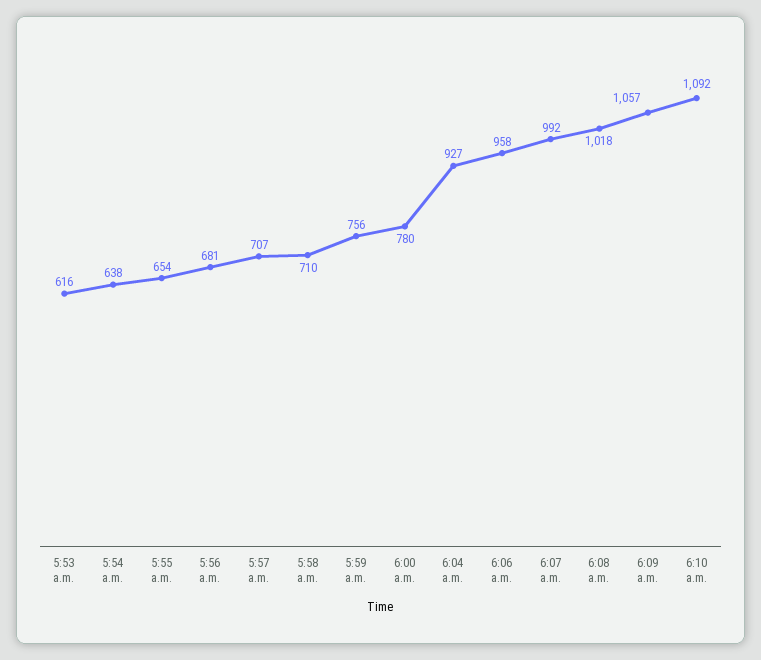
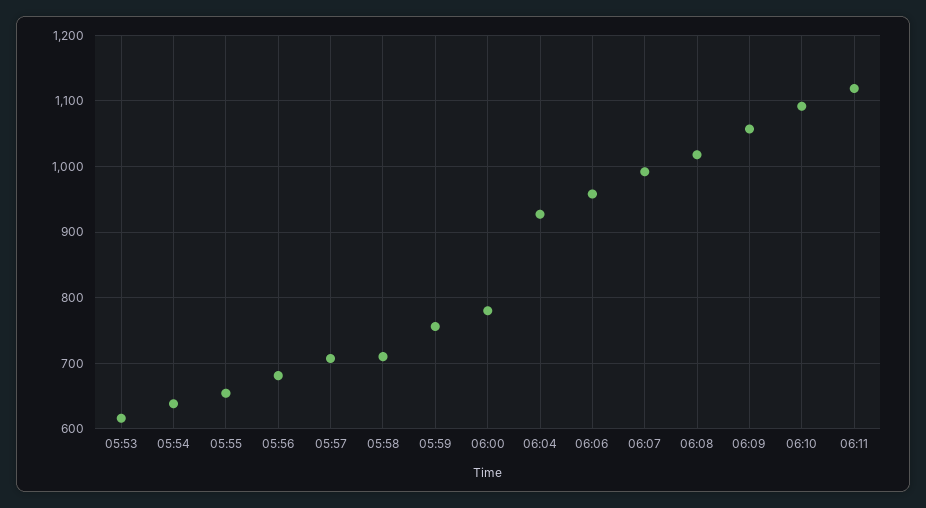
06:11: none -> 1120

